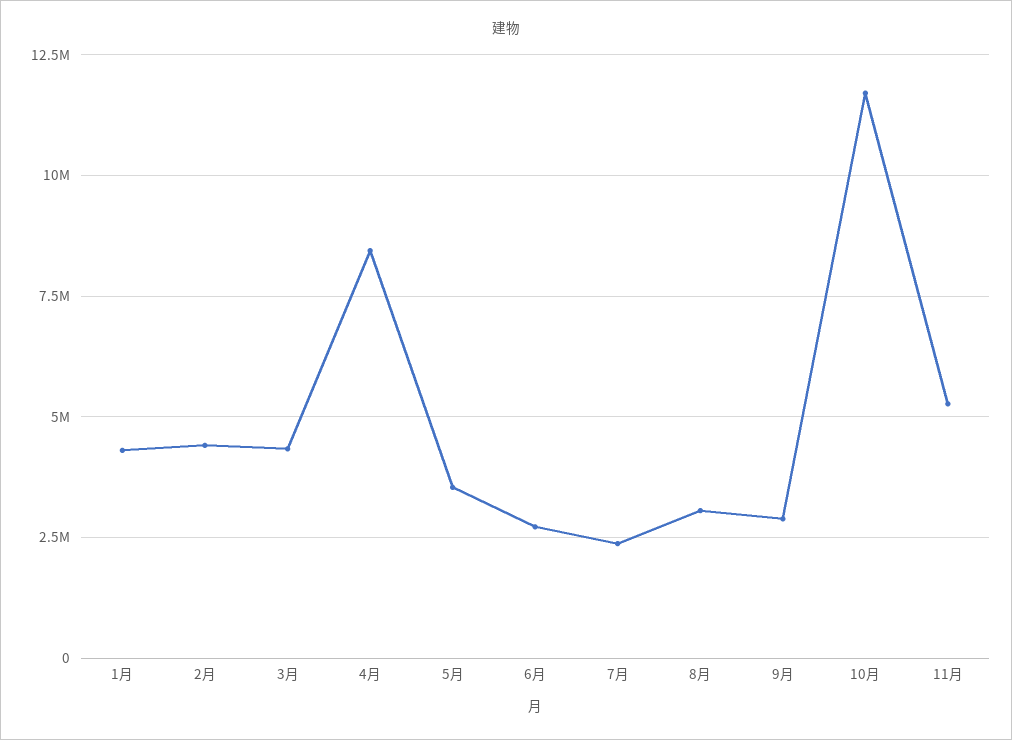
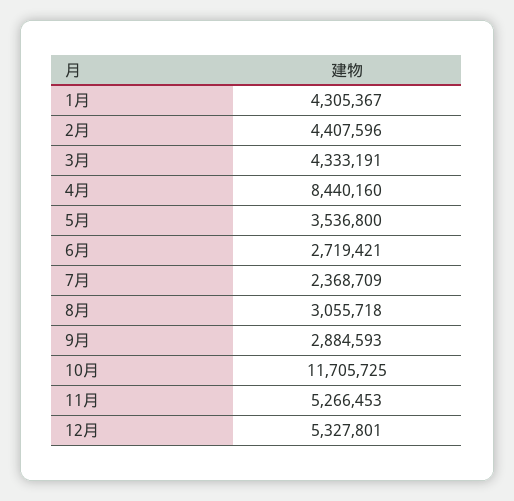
12月: none -> 5327801

